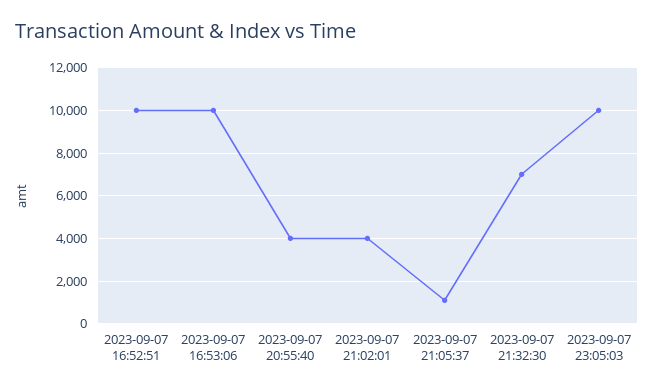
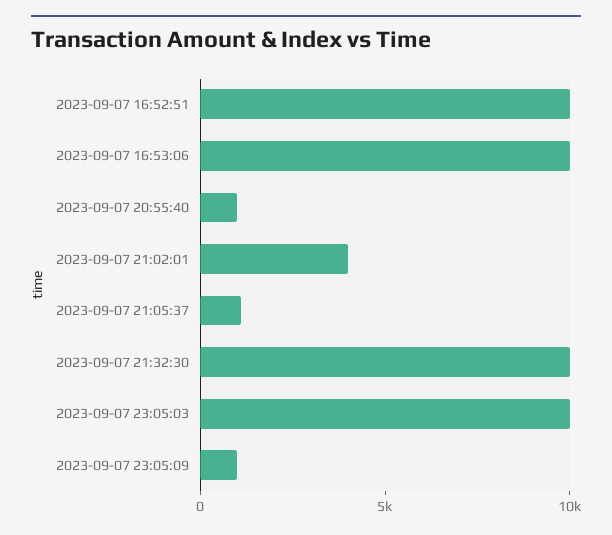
2023-09-07 20:55:40: 4000 -> 1000
2023-09-07 21:32:30: 7000 -> 10000
2023-09-07 23:05:09: none -> 1000

